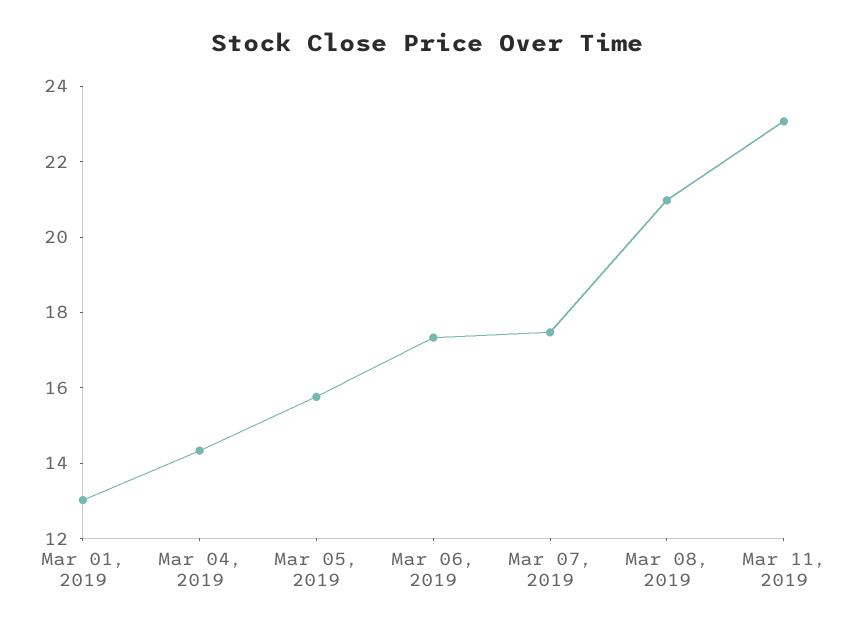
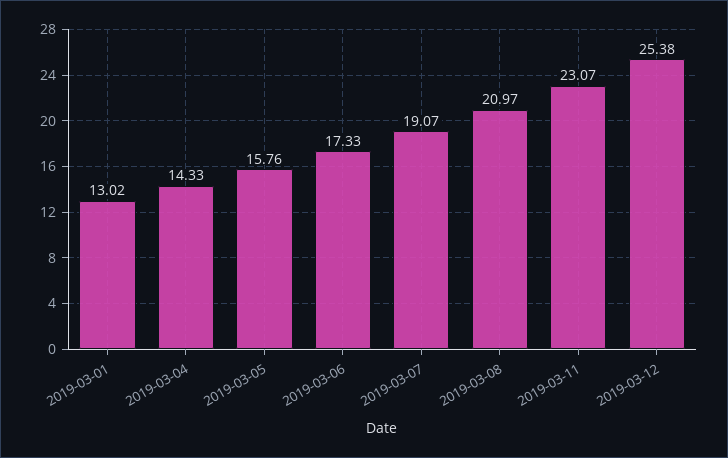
Mar 07, 2019: 17.5 -> 19.07
2019-03-12: none -> 25.38

